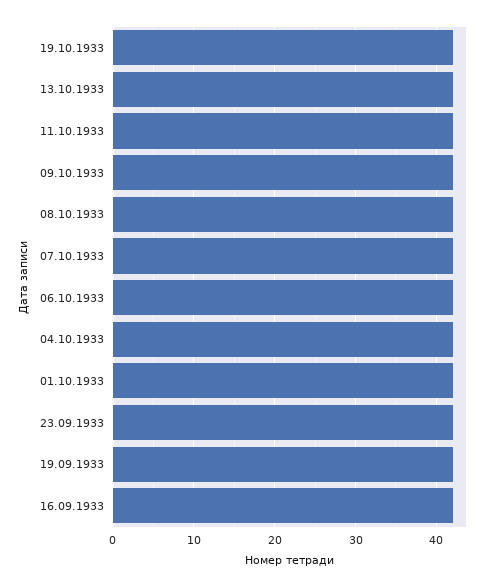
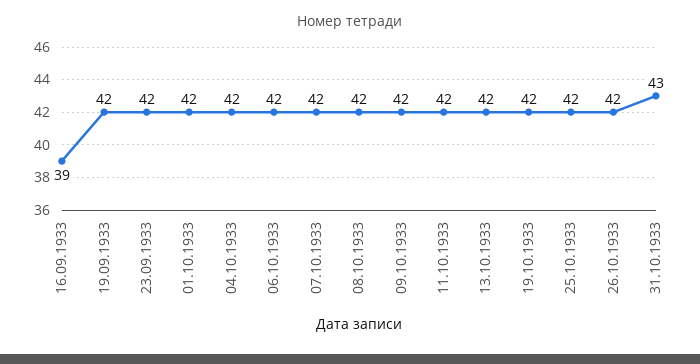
16.09.1933: 42 -> 39
25.10.1933: none -> 42
26.10.1933: none -> 42
31.10.1933: none -> 43

